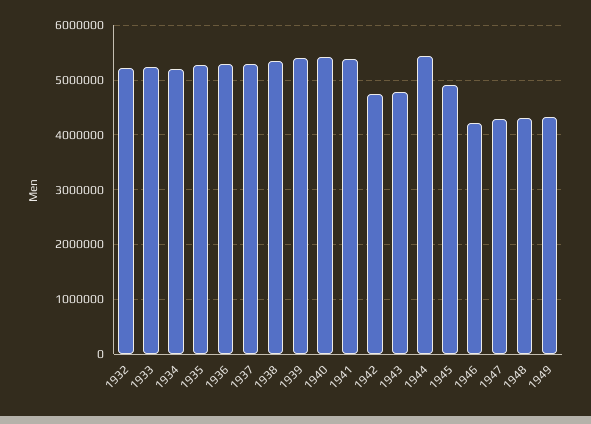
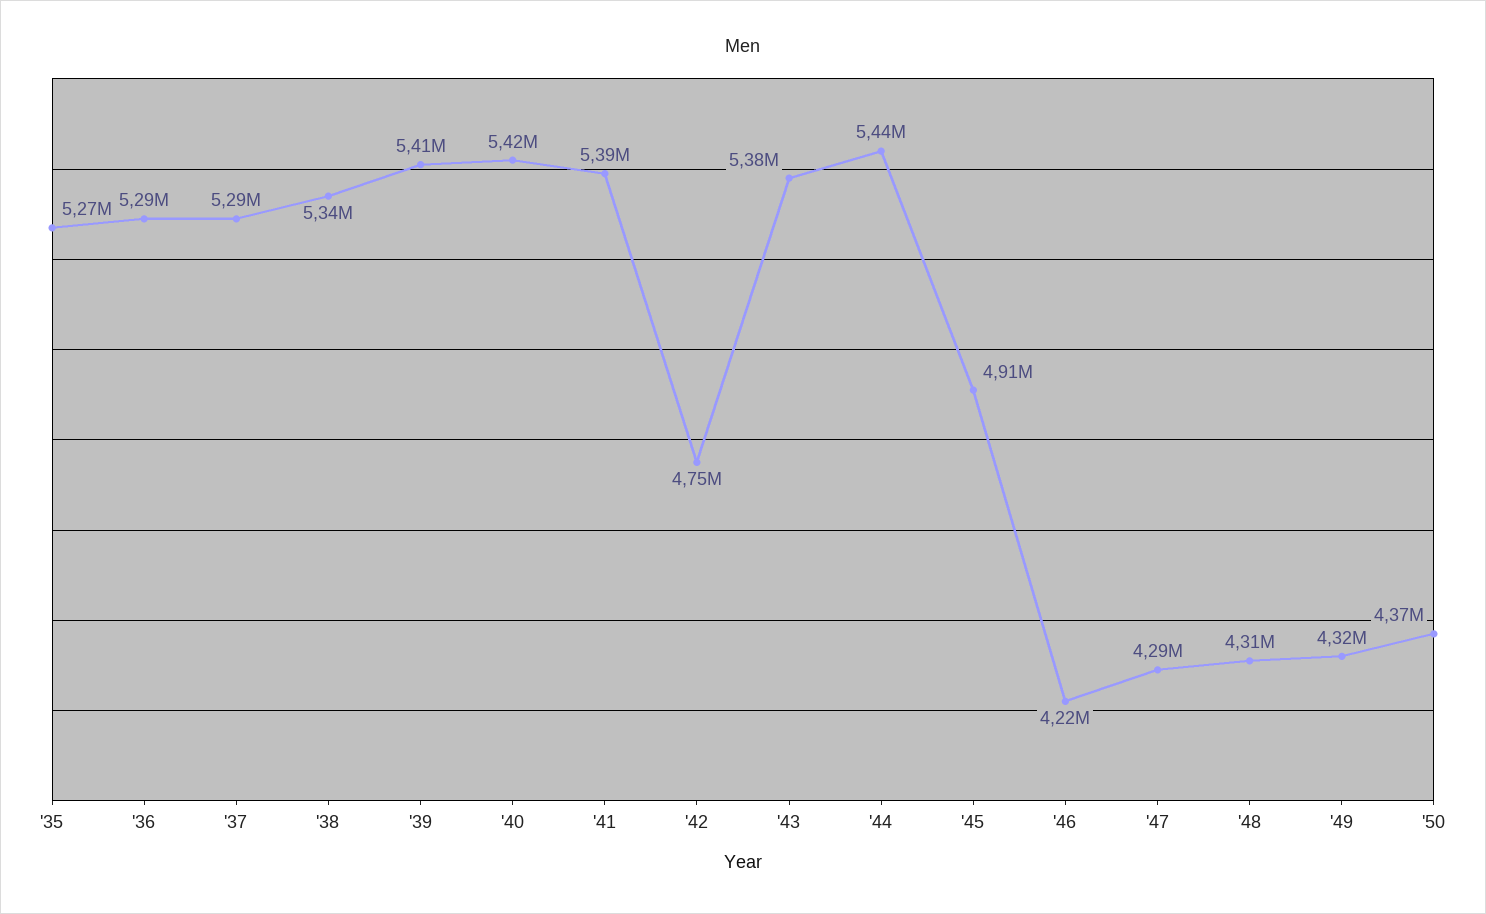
1932: 5200000 -> none
1933: 5200000 -> none
1934: 5200000 -> none
1943: 4800000 -> 5380000
'50: none -> 4370000

